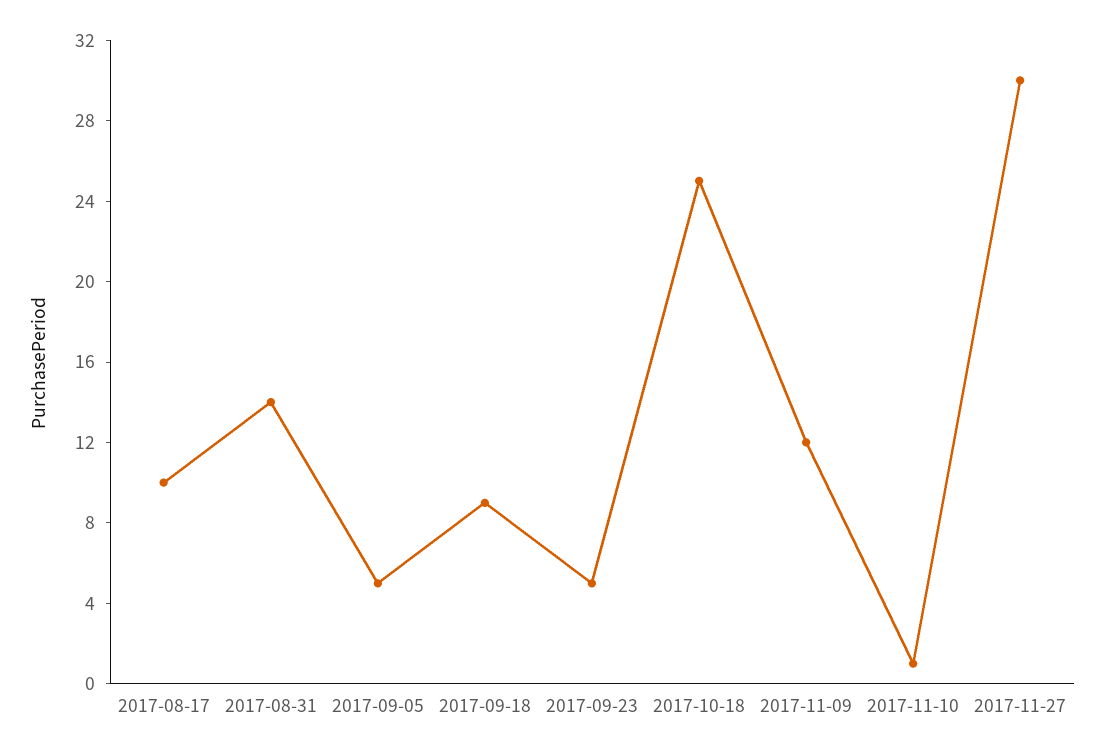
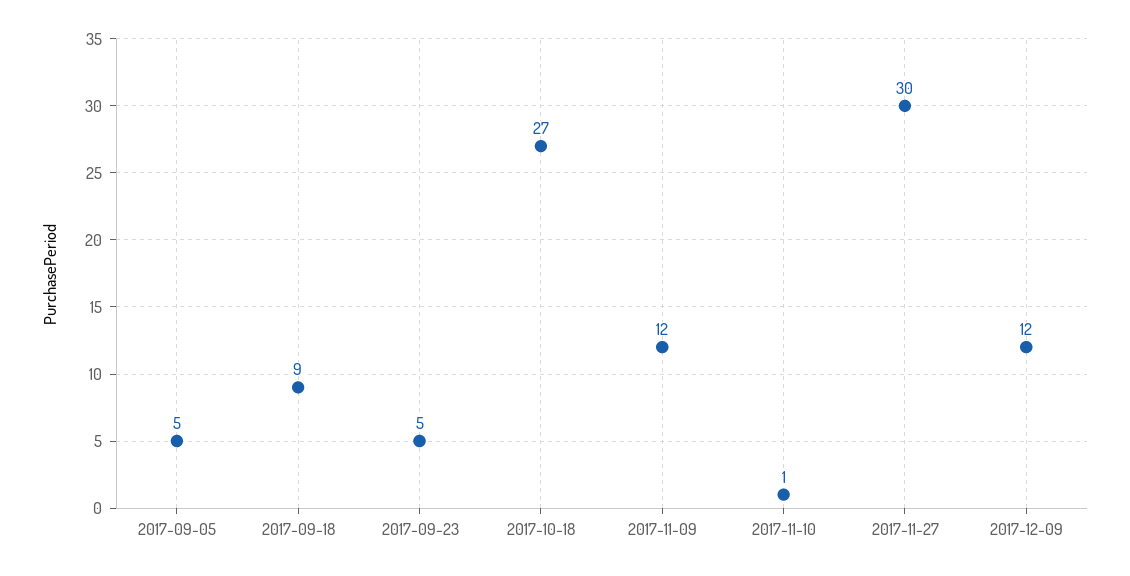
2017-08-17: 10 -> none
2017-08-31: 14 -> none
2017-10-18: 25 -> 27
2017-12-09: none -> 12

